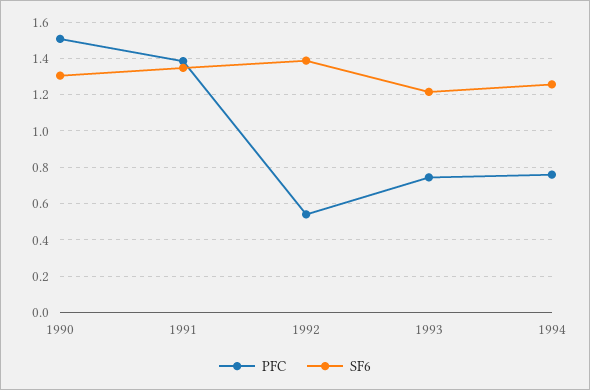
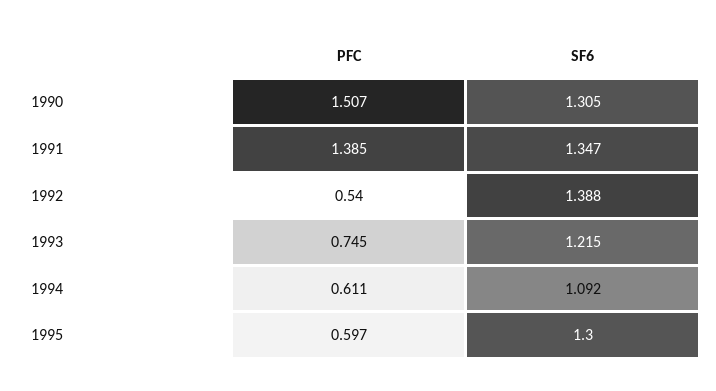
PFC, 1994: 0.75 -> 0.611
SF6, 1994: 1.25 -> 1.092
PFC, 1995: none -> 0.597
SF6, 1995: none -> 1.3

